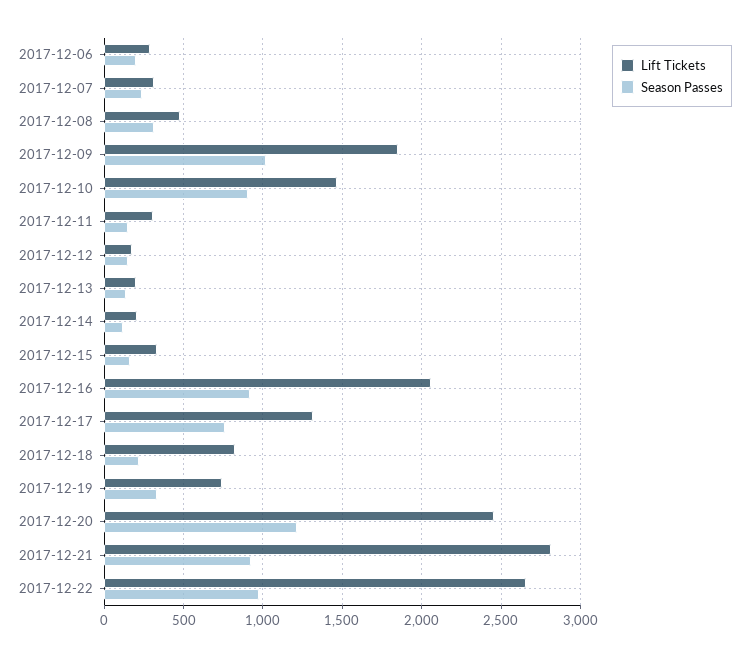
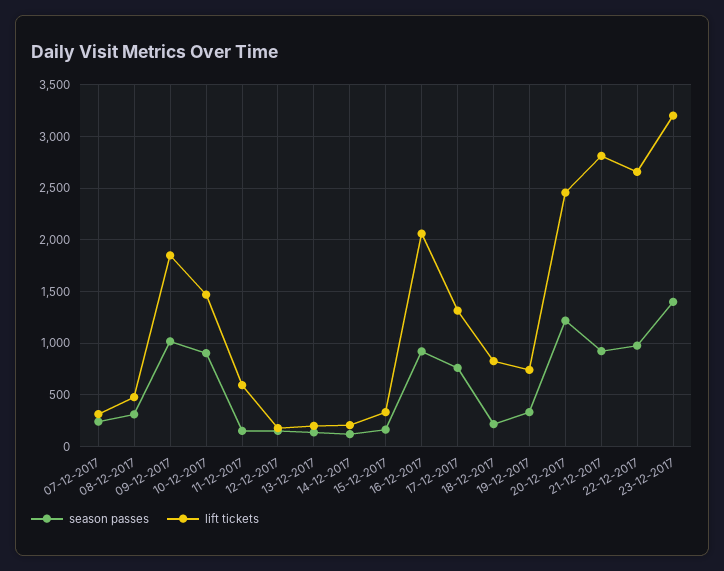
Lift Tickets, 2017-12-06: 300 -> none
Season Passes, 2017-12-06: 200 -> none
Lift Tickets, 2017-12-11: 300 -> 600
Season Passes, 23-12-2017: none -> 1400
Lift Tickets, 23-12-2017: none -> 3200

